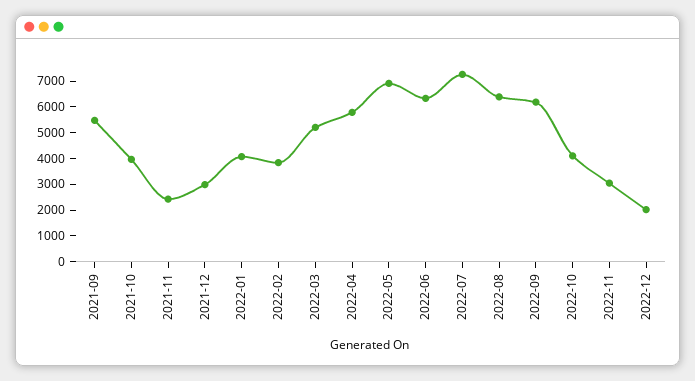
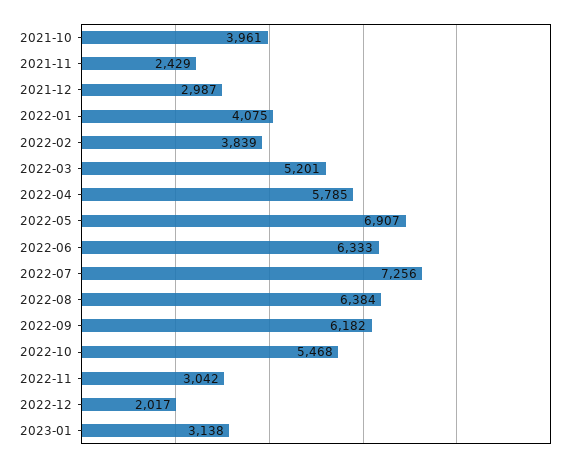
2021-09: 5500 -> none
2022-10: 4000 -> 5468
2023-01: none -> 3138

